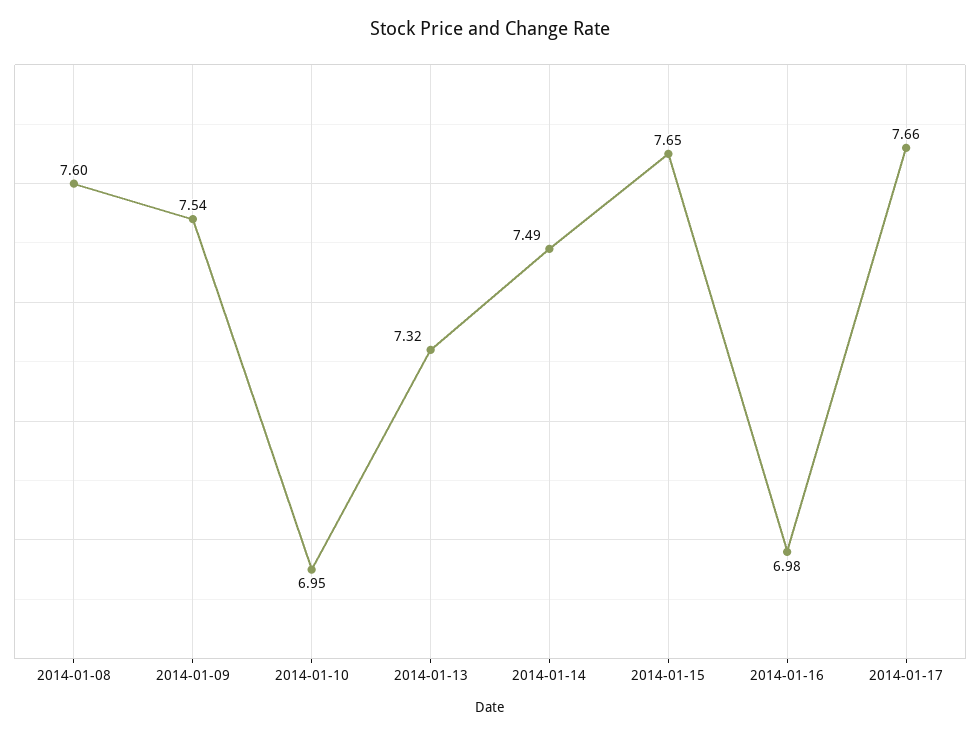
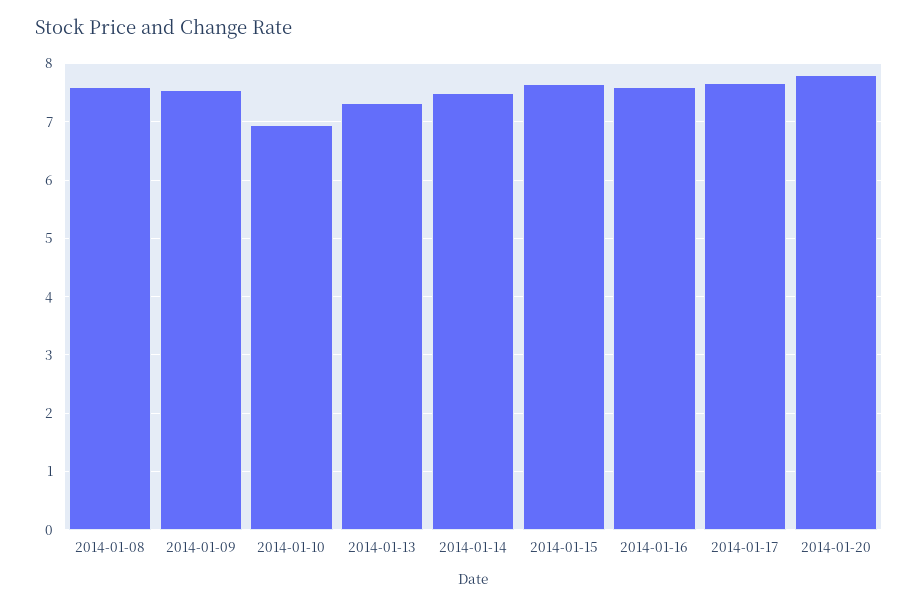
2014-01-16: 6.98 -> 7.6
2014-01-20: none -> 7.8

